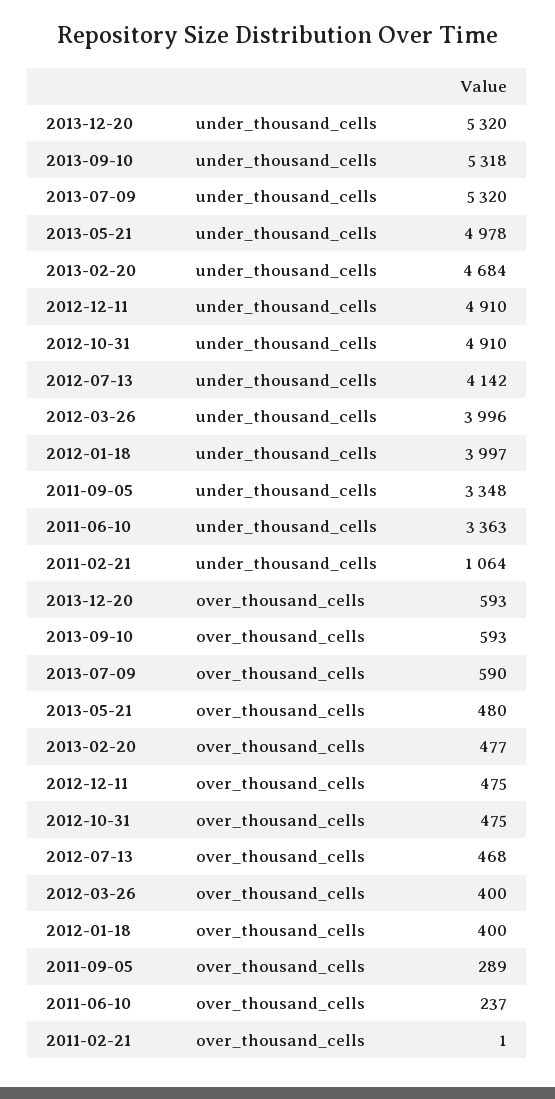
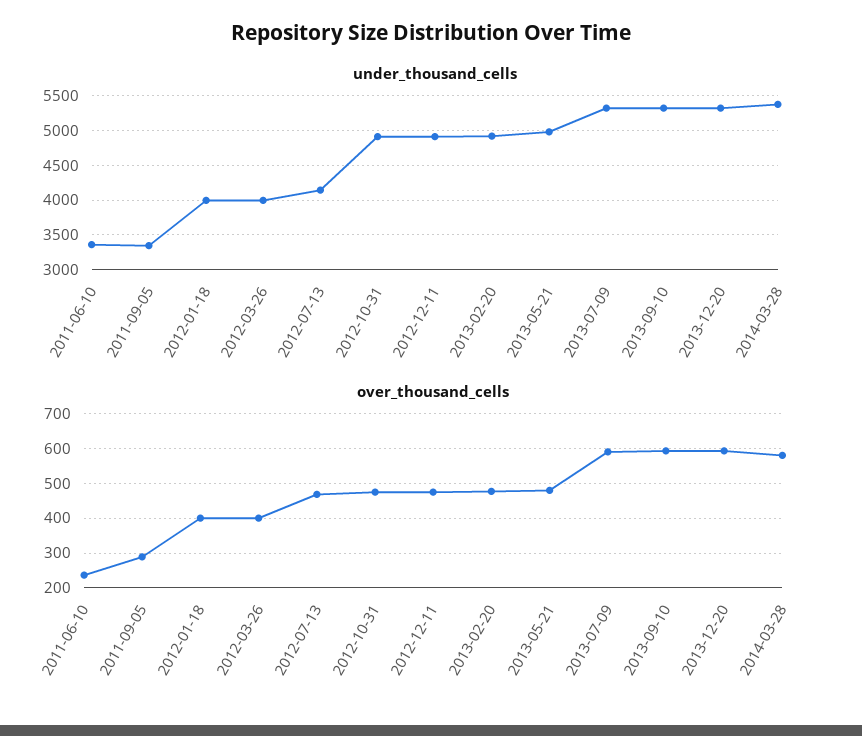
under_thousand_cells, 2013-02-20: 4684 -> 4900
under_thousand_cells, 2011-02-21: 1064 -> none
over_thousand_cells, 2011-02-21: 1 -> none
under_thousand_cells, 2014-03-28: none -> 5400
over_thousand_cells, 2014-03-28: none -> 580

